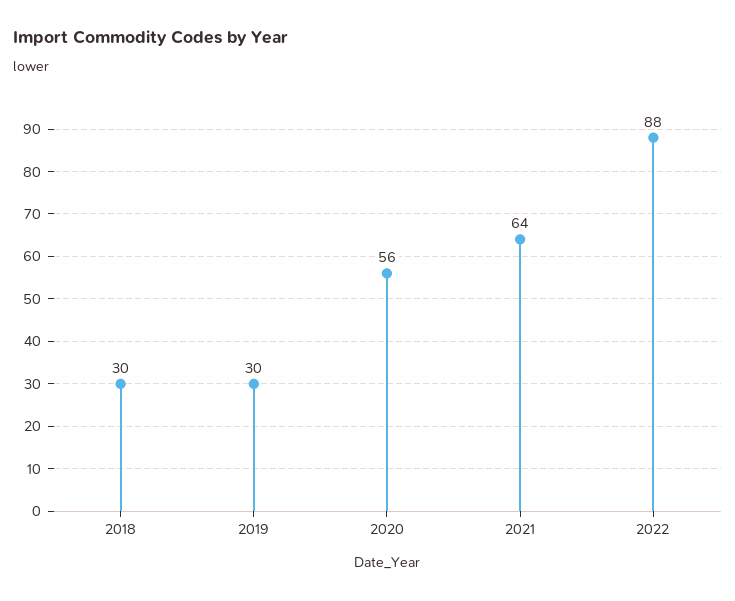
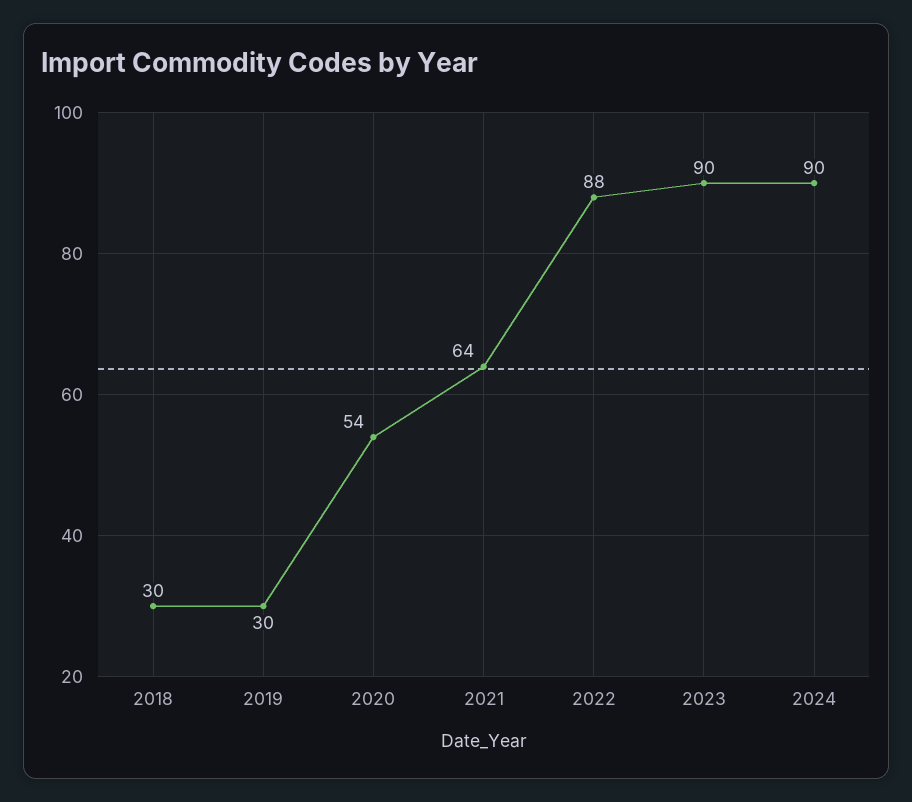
2020: 56 -> 54
2023: none -> 90
2024: none -> 90

